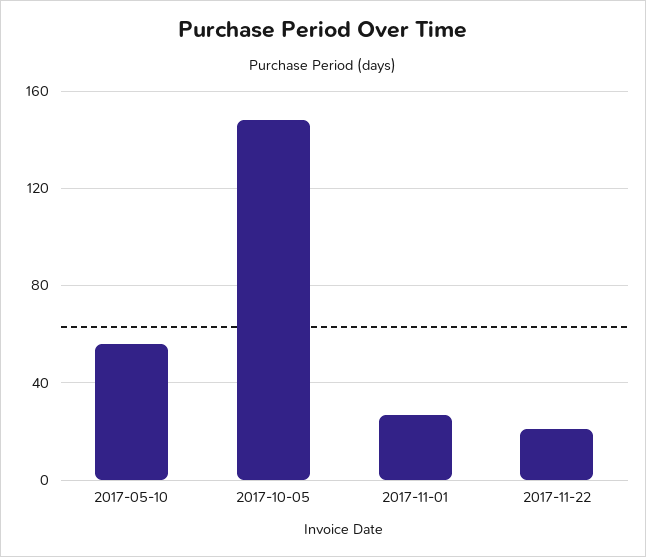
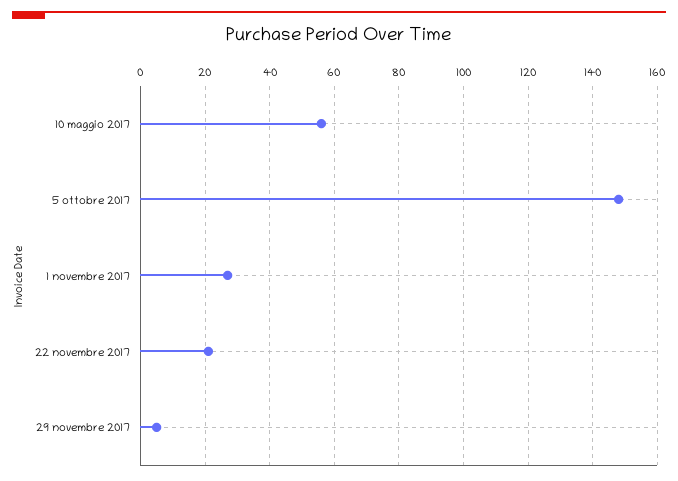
29 novembre 2017: none -> 5

